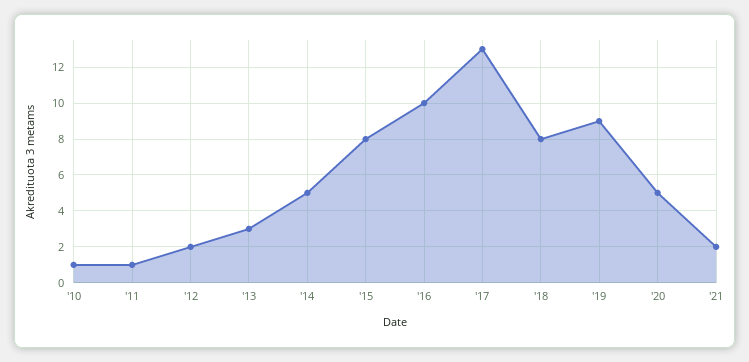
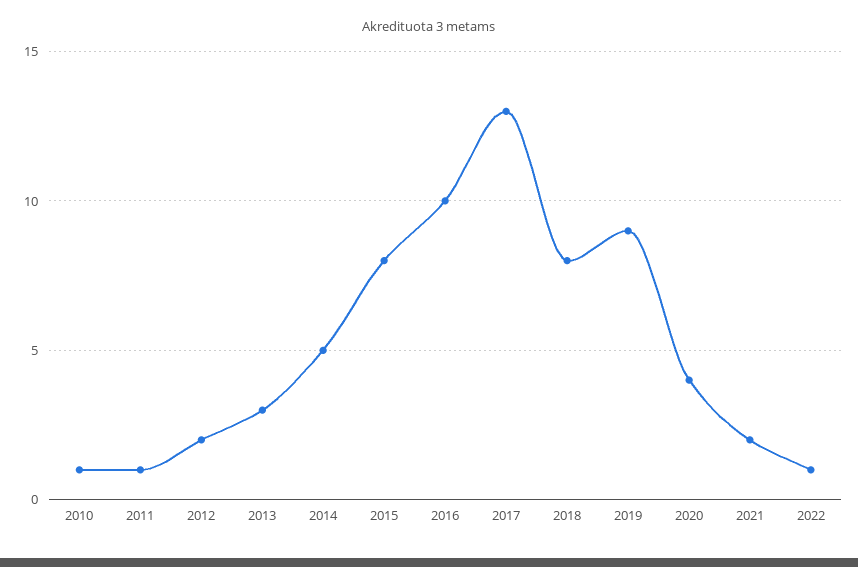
'20: 5 -> 4
2022: none -> 1

